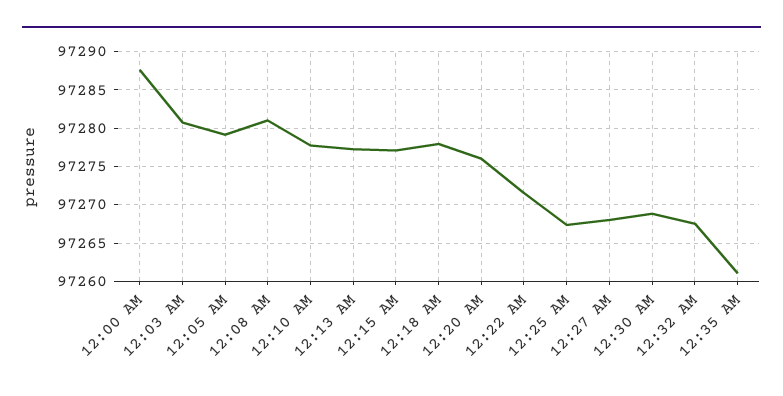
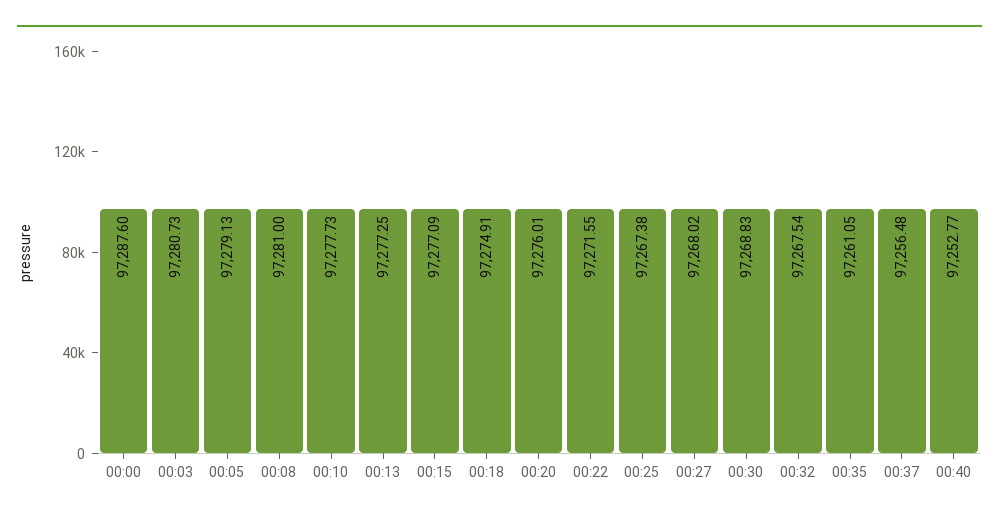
12:18 AM: 97278 -> 97274.91
00:37: none -> 97256.48
00:40: none -> 97252.77

